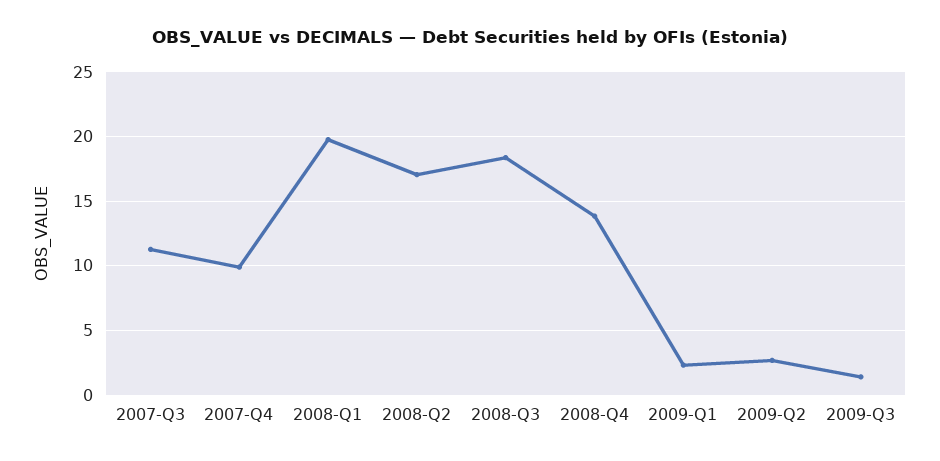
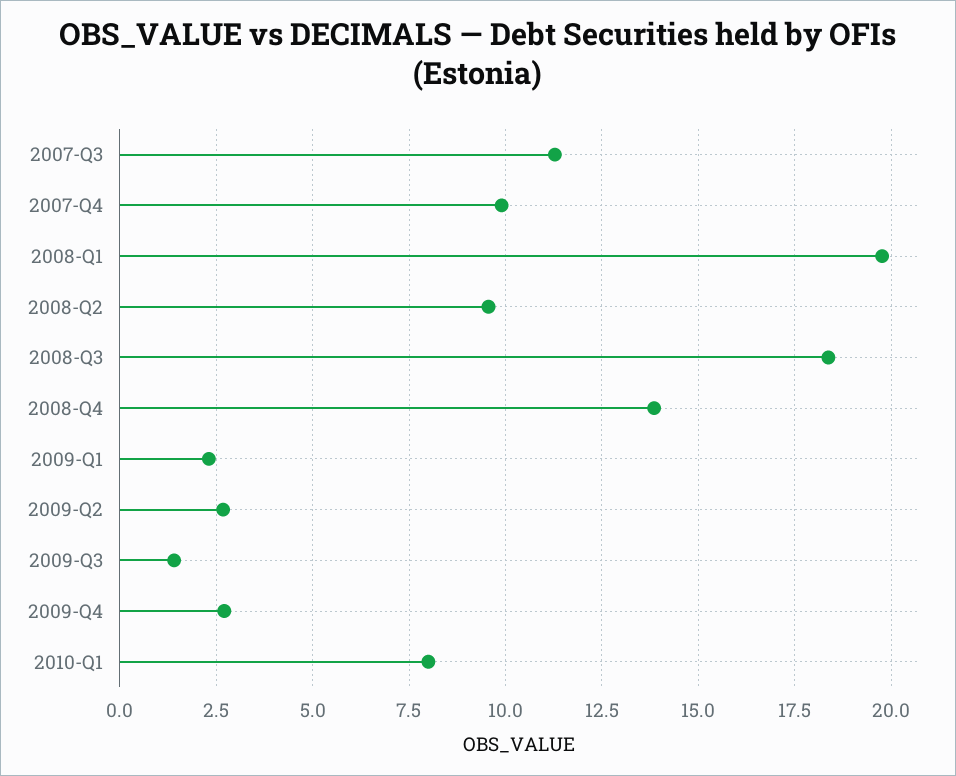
2008-Q2: 17 -> 9.5
2009-Q4: none -> 2.75
2010-Q1: none -> 8

